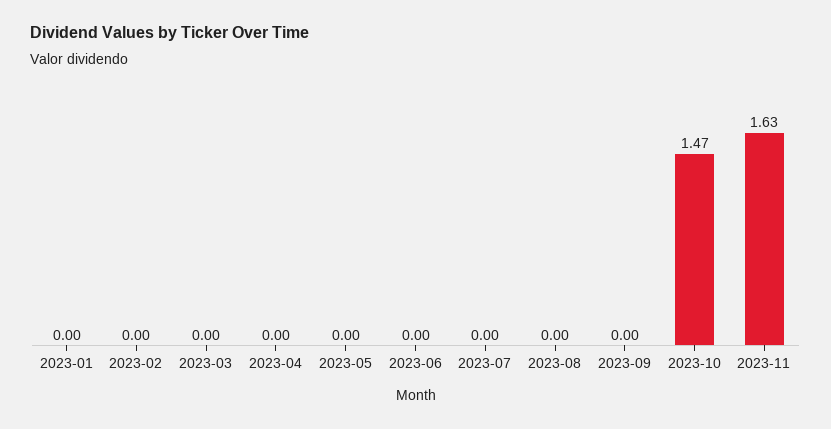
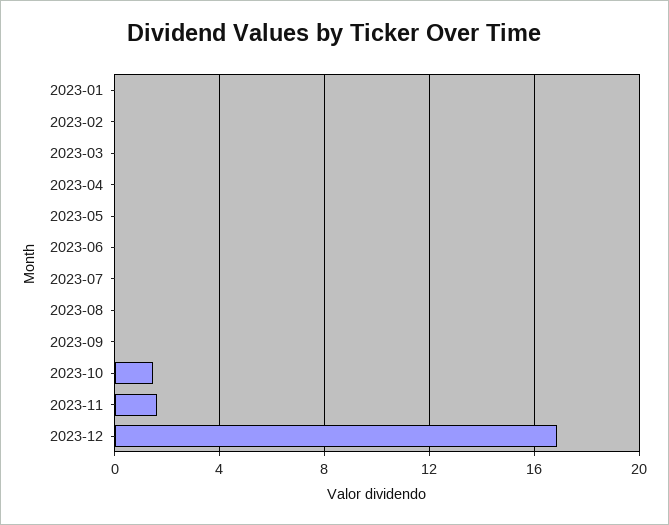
2023-12: none -> 17

